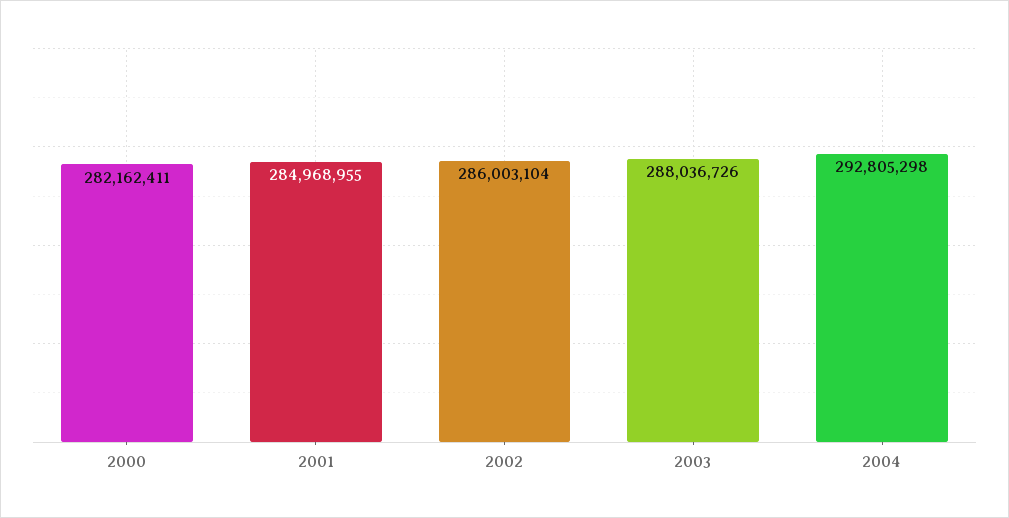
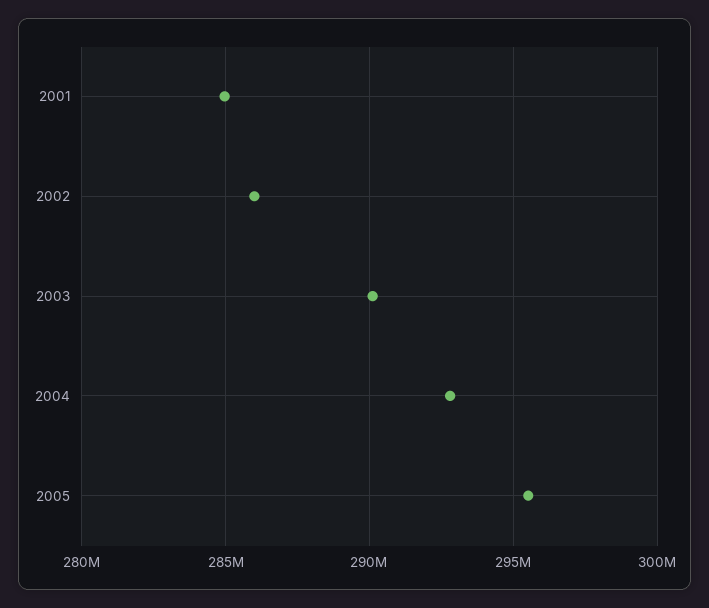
2000: 282162411 -> none
2003: 288036726 -> 290000000
2005: none -> 295500000

